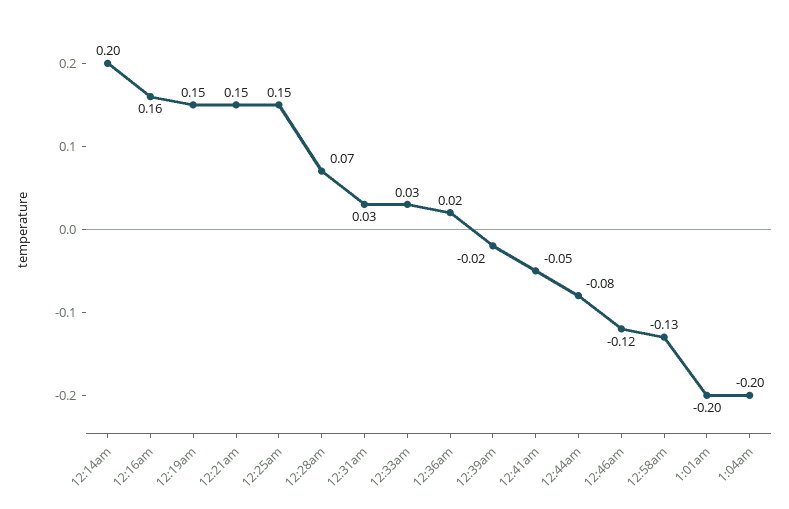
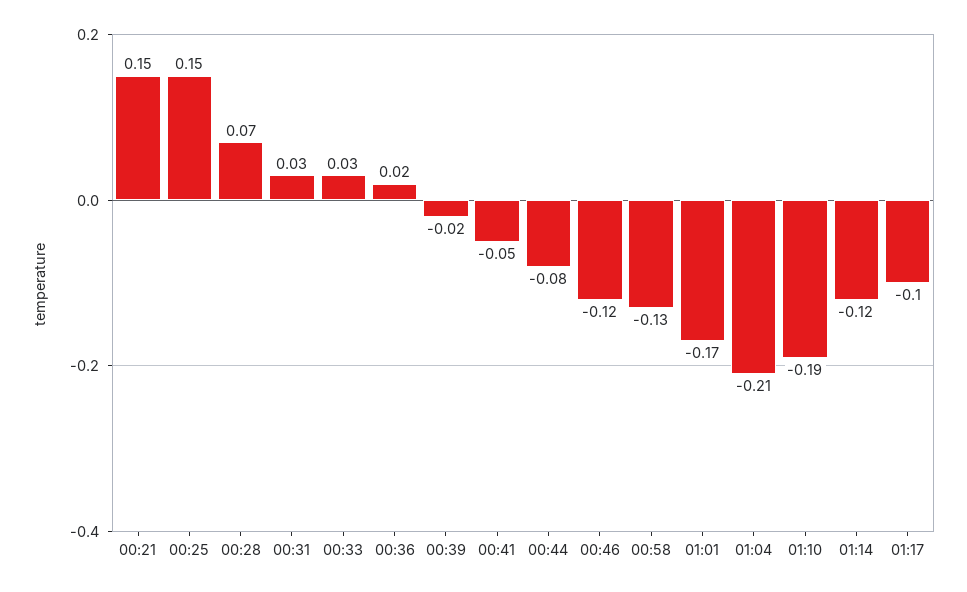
12:14am: 0.2 -> none
12:16am: 0.16 -> none
12:19am: 0.15 -> none
1:01am: -0.2 -> -0.17
1:04am: -0.2 -> -0.21
01:10: none -> -0.19
01:14: none -> -0.12
01:17: none -> -0.1

